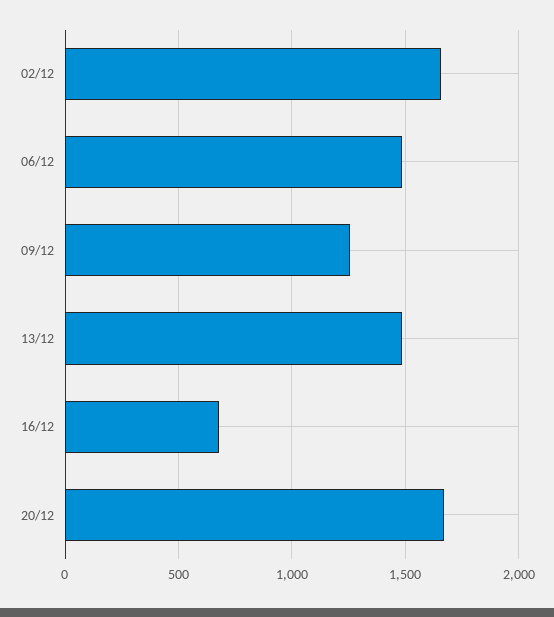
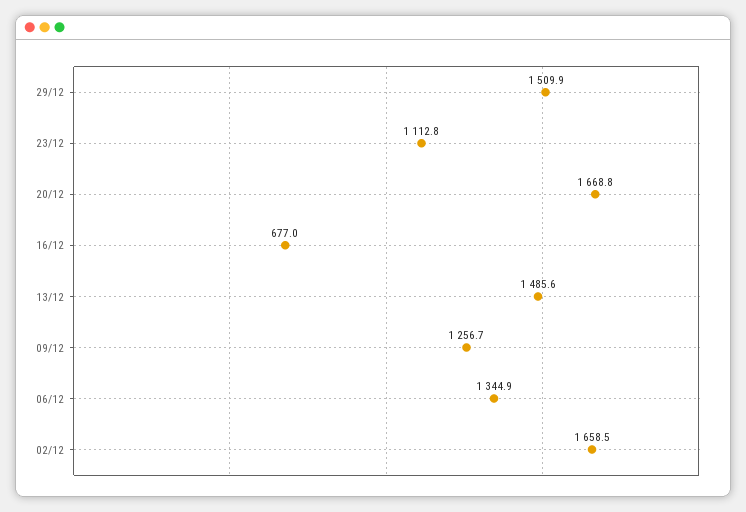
06/12: 1500 -> 1344.9
29/12: none -> 1509.9
23/12: none -> 1112.8

